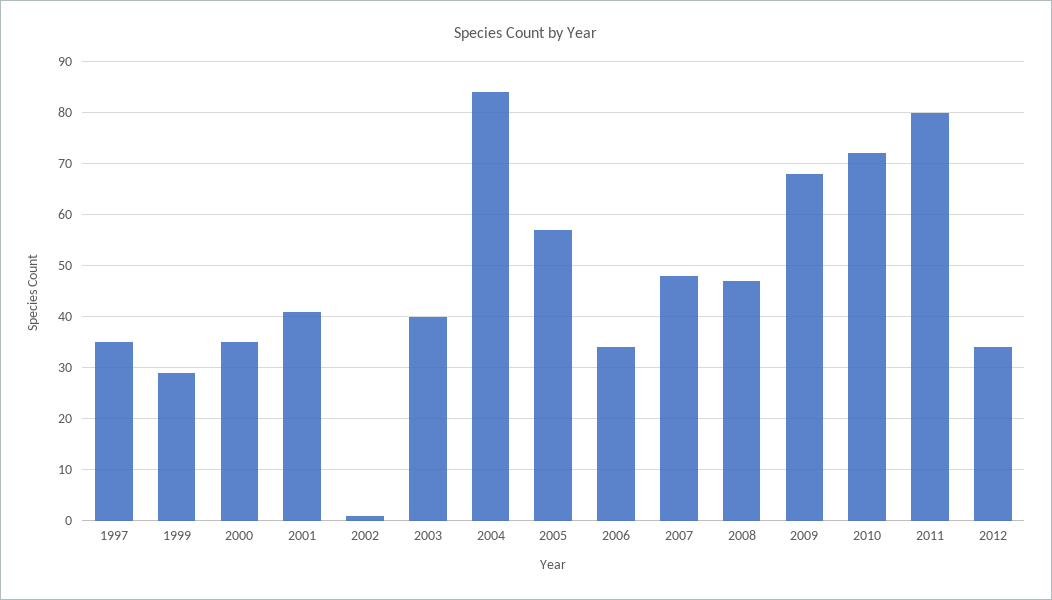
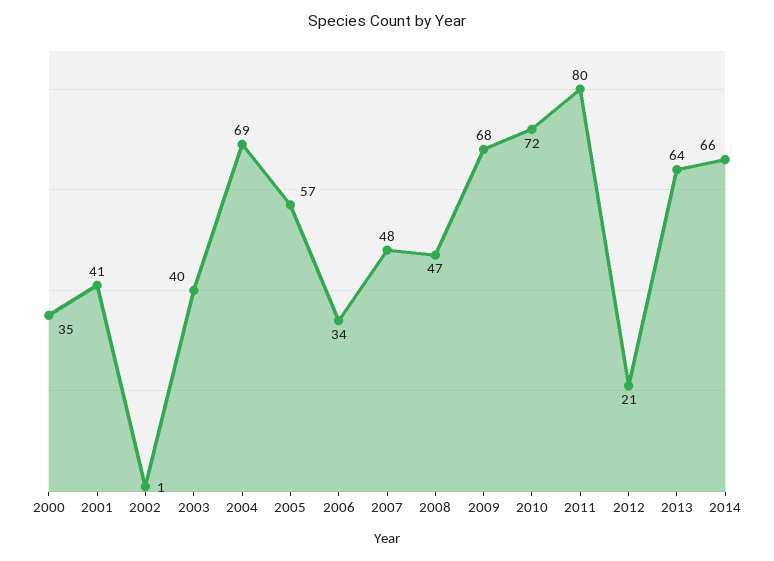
1997: 35 -> none
1999: 30 -> none
2004: 85 -> 69
2012: 35 -> 21
2013: none -> 64
2014: none -> 66

